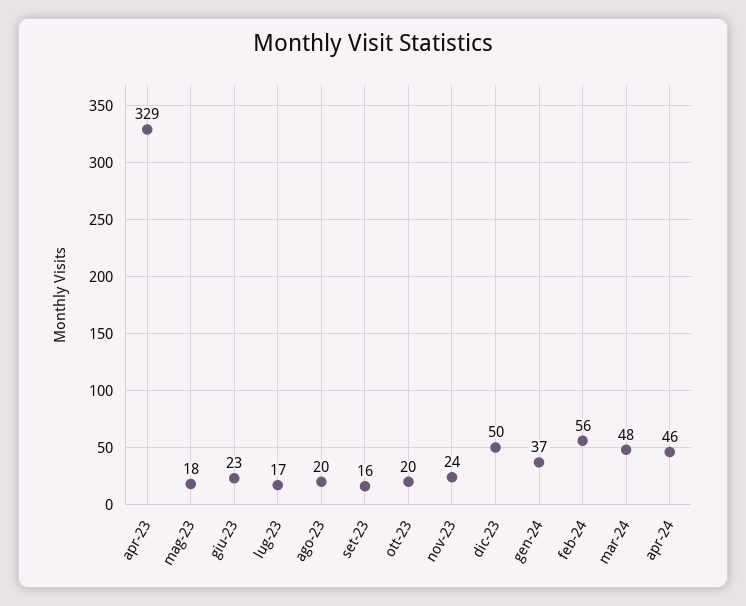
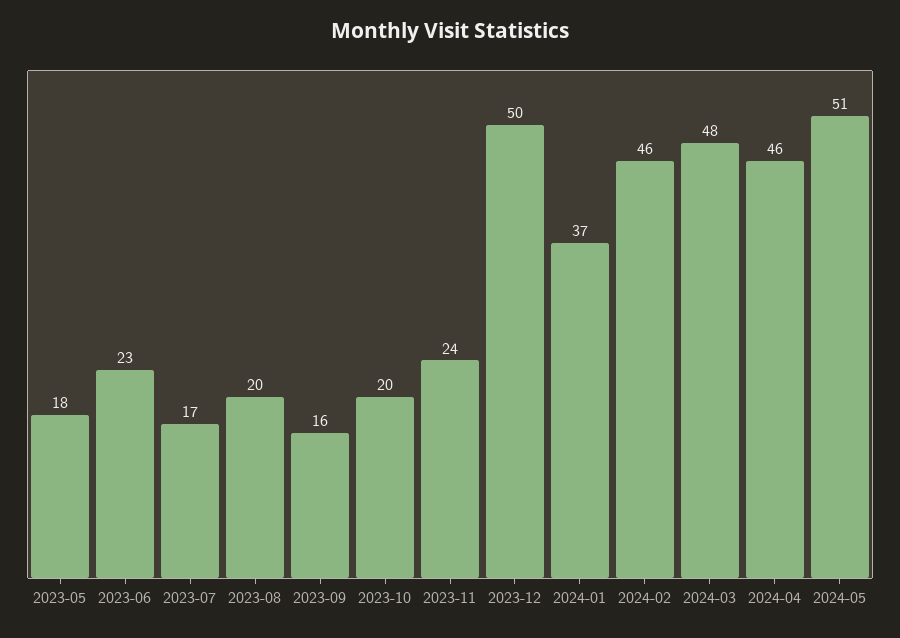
apr-23: 329 -> none
feb-24: 56 -> 46
2024-05: none -> 51

